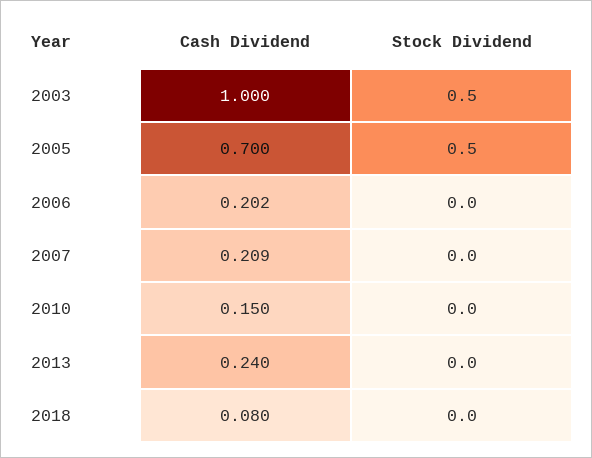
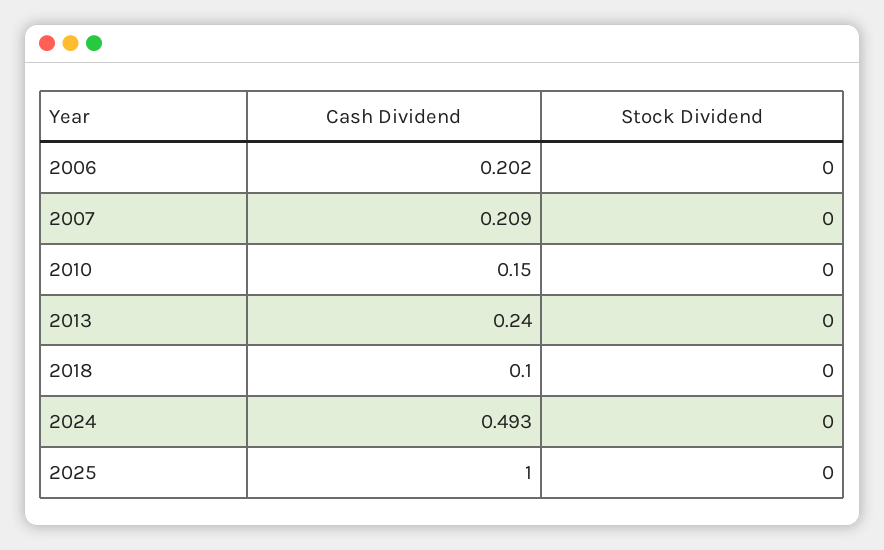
Cash Dividend, 2003: 1 -> none
Stock Dividend, 2003: 0.5 -> none
Cash Dividend, 2005: 0.7 -> none
Stock Dividend, 2005: 0.5 -> none
Cash Dividend, 2018: 0.08 -> 0.1
Cash Dividend, 2024: none -> 0.493
Stock Dividend, 2024: none -> 0
Cash Dividend, 2025: none -> 1
Stock Dividend, 2025: none -> 0

